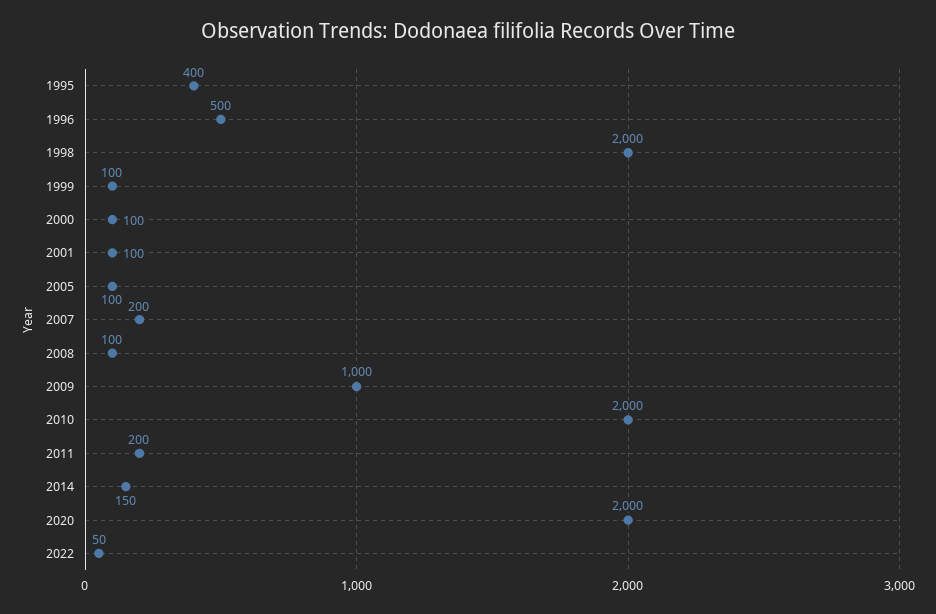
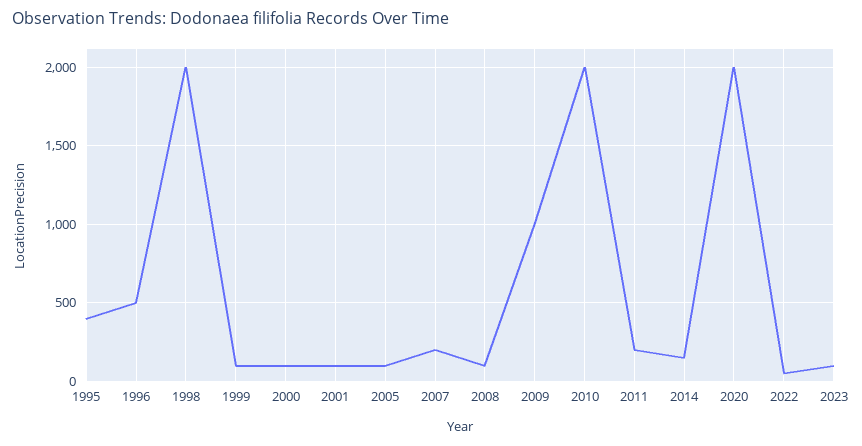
2023: none -> 100

